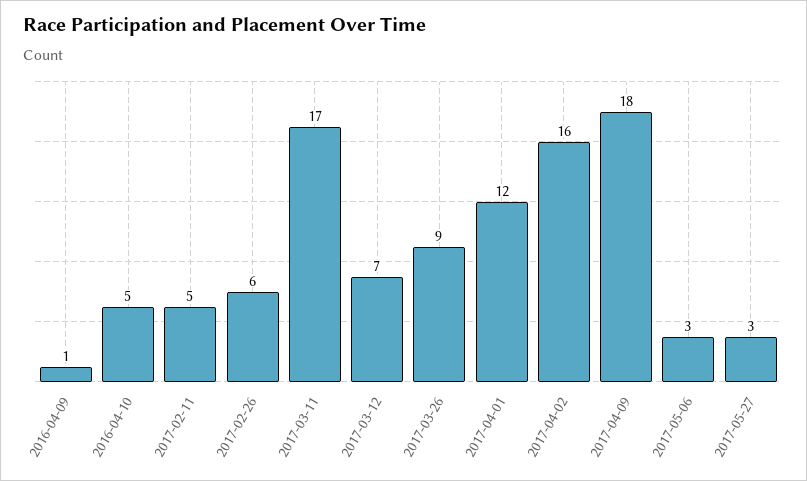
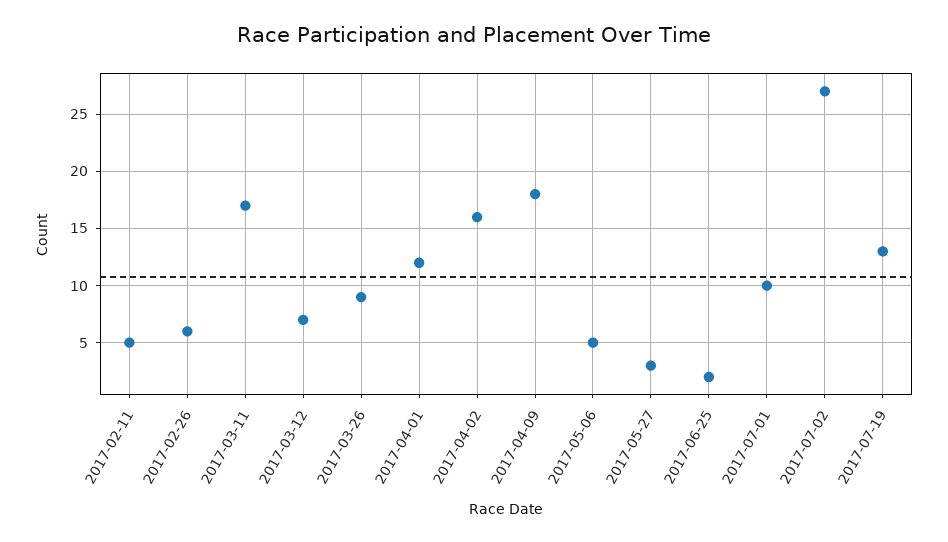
2016-04-09: 1 -> none
2016-04-10: 5 -> none
2017-05-06: 3 -> 5
2017-06-25: none -> 2
2017-07-01: none -> 10
2017-07-02: none -> 27
2017-07-19: none -> 13

